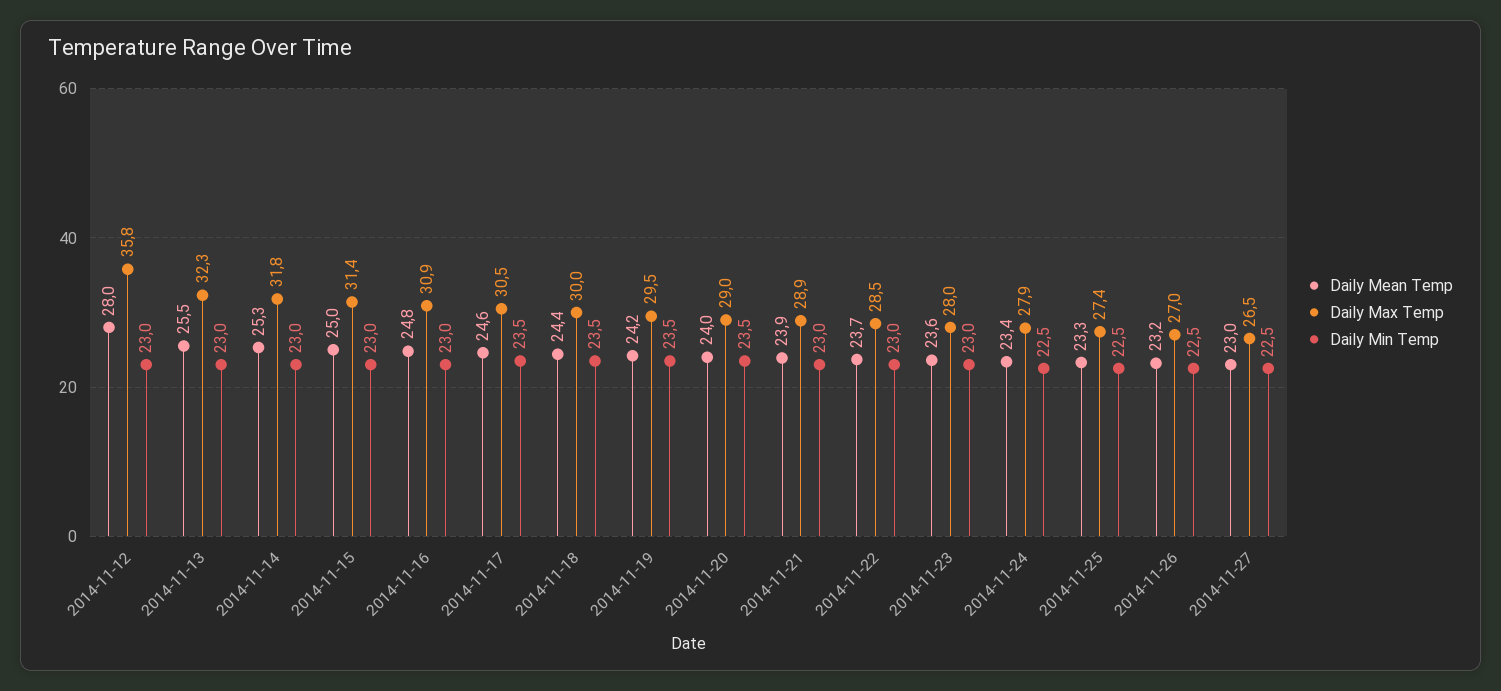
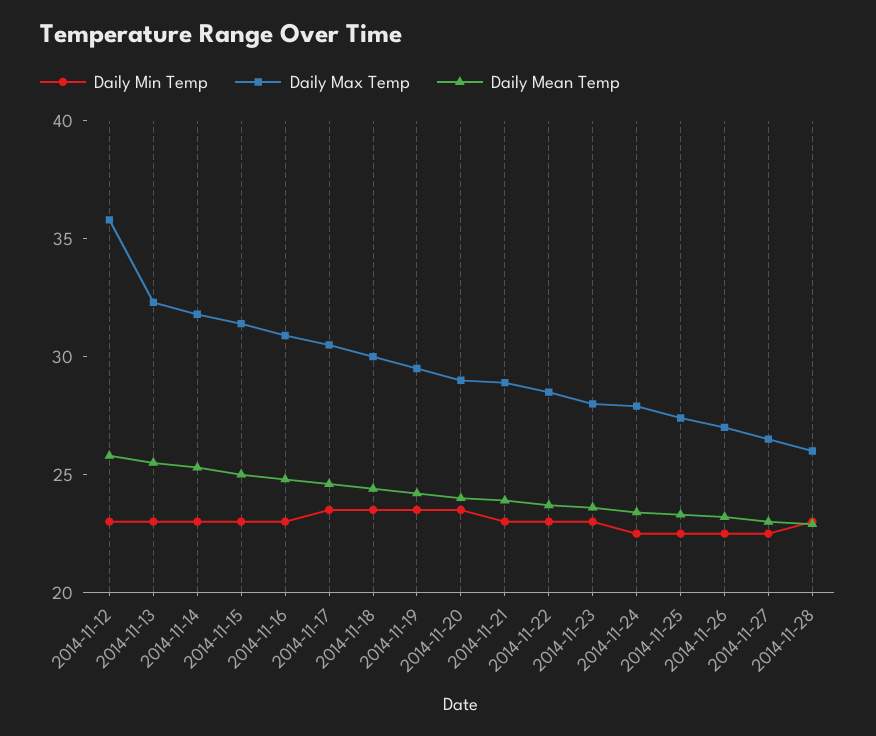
Daily Mean Temp, 2014-11-12: 28 -> 26
Daily Min Temp, 2014-11-28: none -> 23
Daily Max Temp, 2014-11-28: none -> 26
Daily Mean Temp, 2014-11-28: none -> 23

